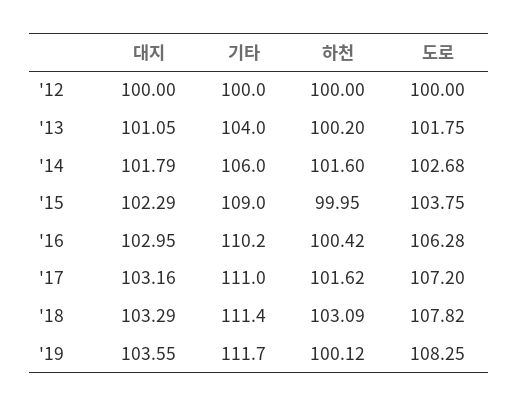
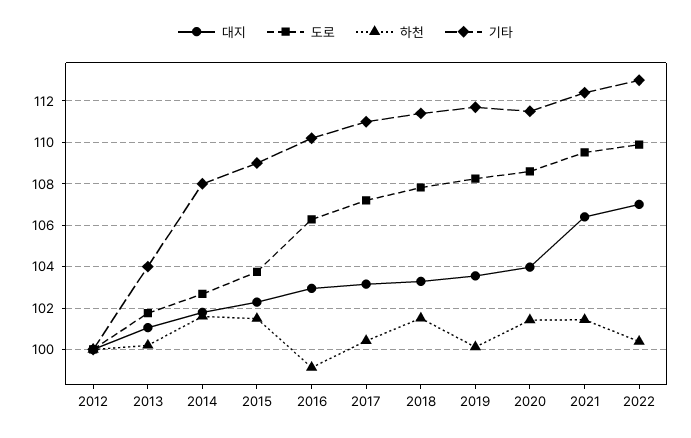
기타, '14: 106 -> 108
하천, '15: 99.95 -> 101.5
하천, '16: 100.42 -> 99
하천, '17: 101.62 -> 100.5
하천, '18: 103.09 -> 101.5
대지, 2020: none -> 104
도로, 2020: none -> 108.5
하천, 2020: none -> 101.5
기타, 2020: none -> 111.5
대지, 2021: none -> 106.5
도로, 2021: none -> 109.5
하천, 2021: none -> 101.5
기타, 2021: none -> 112.5
대지, 2022: none -> 107
도로, 2022: none -> 110
하천, 2022: none -> 100.5
기타, 2022: none -> 113

